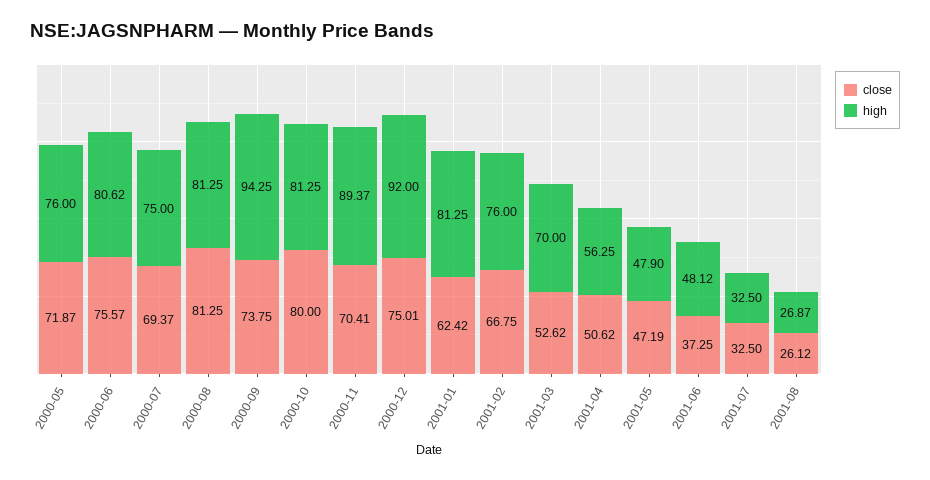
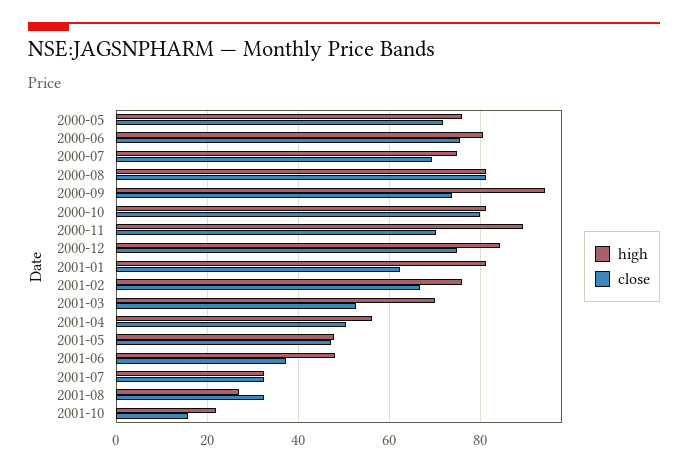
high, 2000-12: 92 -> 84
close, 2001-08: 26.12 -> 32
high, 2001-10: none -> 22
close, 2001-10: none -> 16

